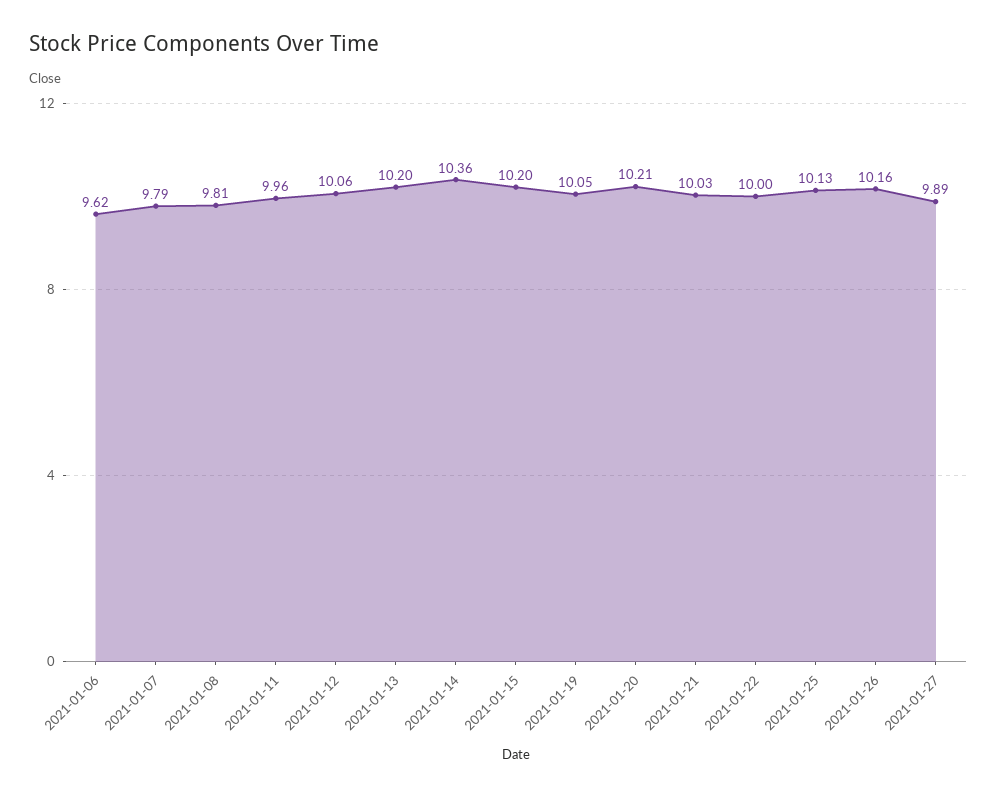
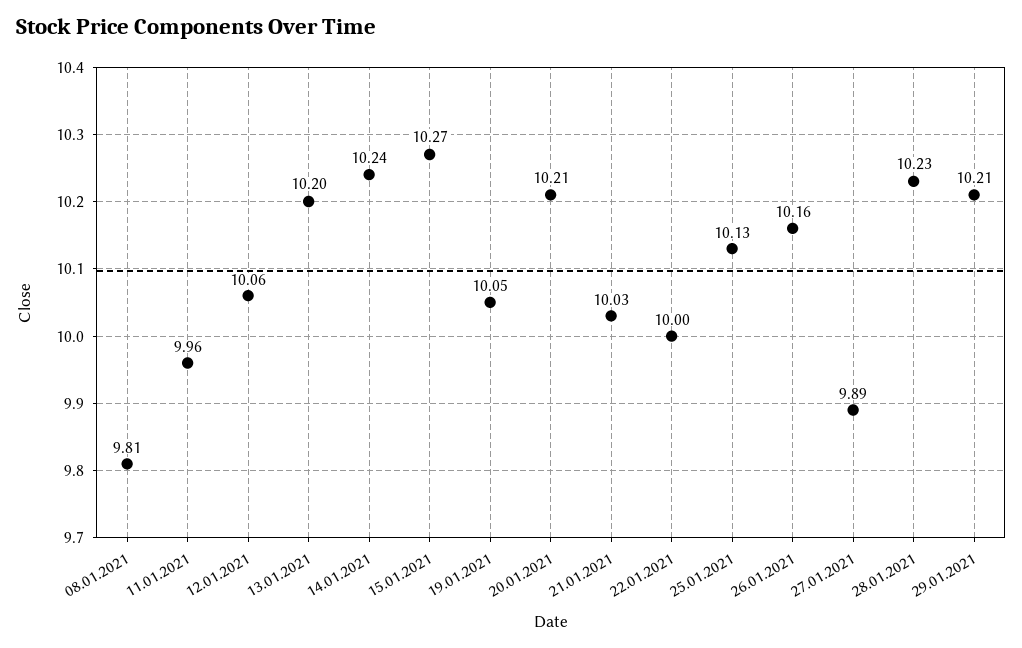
2021-01-06: 9.62 -> none
2021-01-07: 9.79 -> none
2021-01-14: 10.36 -> 10.24
2021-01-15: 10.2 -> 10.27
28.01.2021: none -> 10.23
29.01.2021: none -> 10.21

